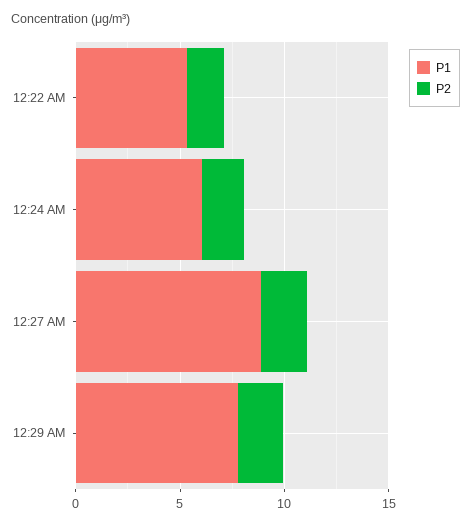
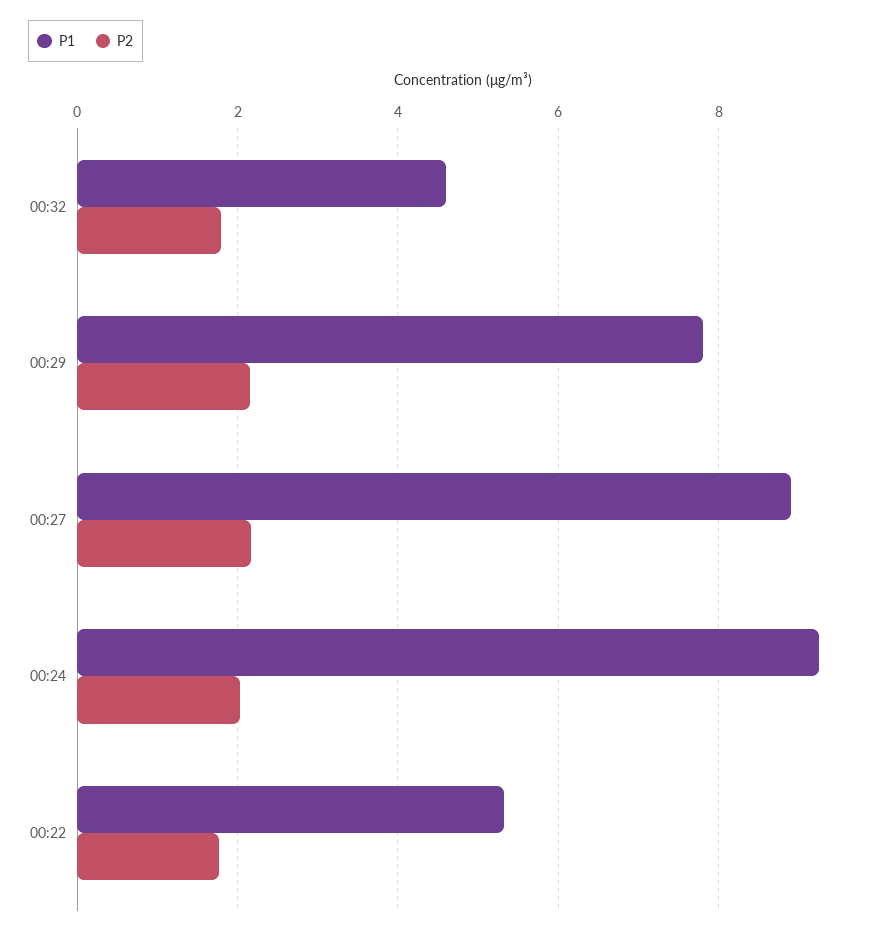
P1, 12:24 AM: 6 -> 9.2
P1, 00:32: none -> 4.6
P2, 00:32: none -> 1.8

